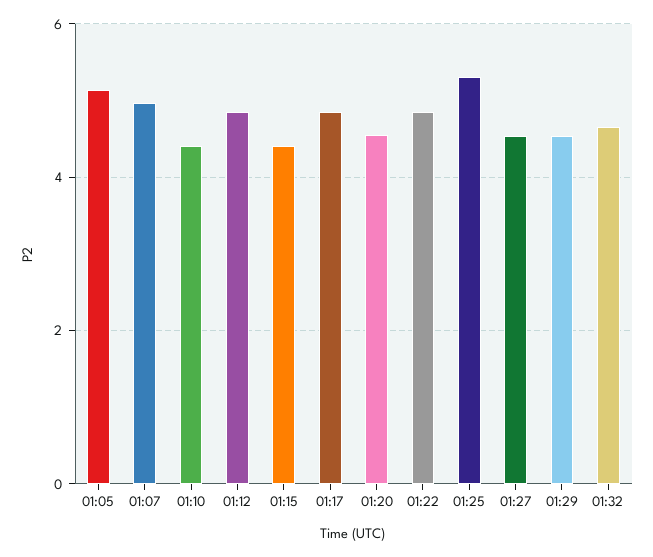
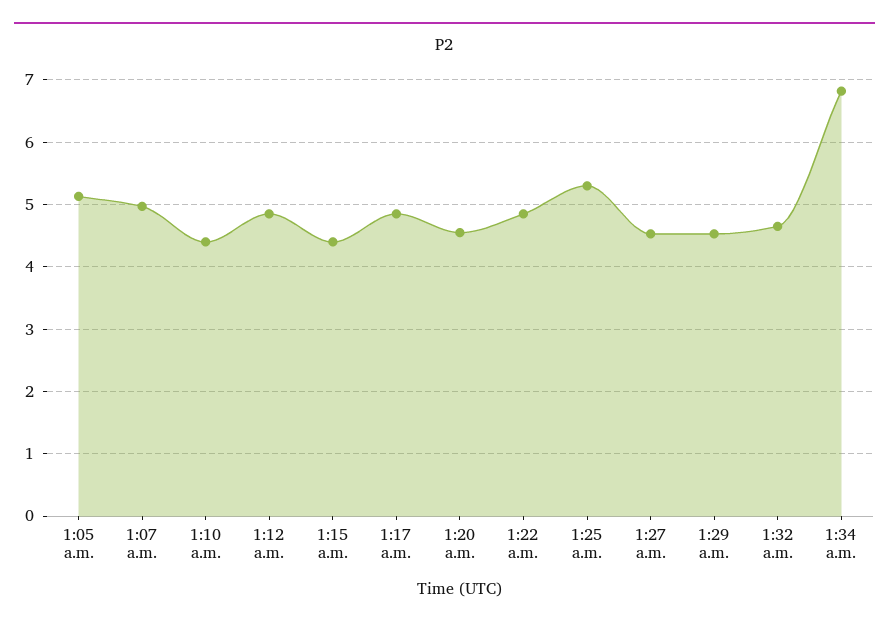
1:34 a.m.: none -> 6.8

